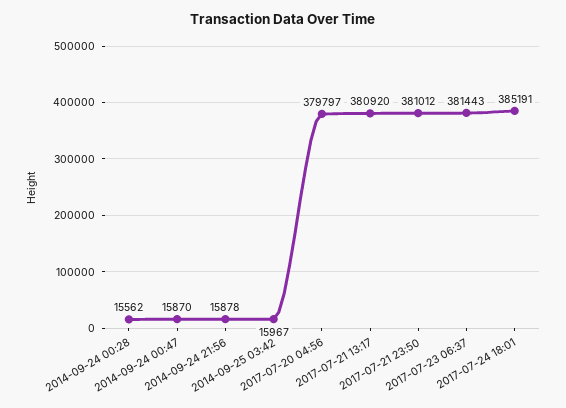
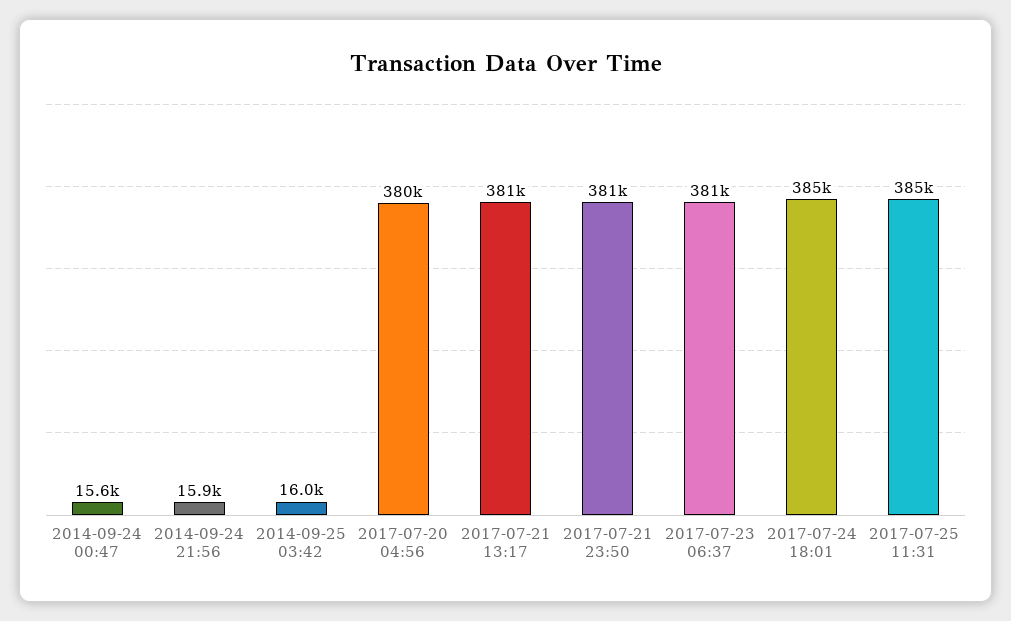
2014-09-24 00:28: 15562 -> none
2014-09-24 00:47: 15870 -> 15600
2017-07-25 11:31: none -> 385000

